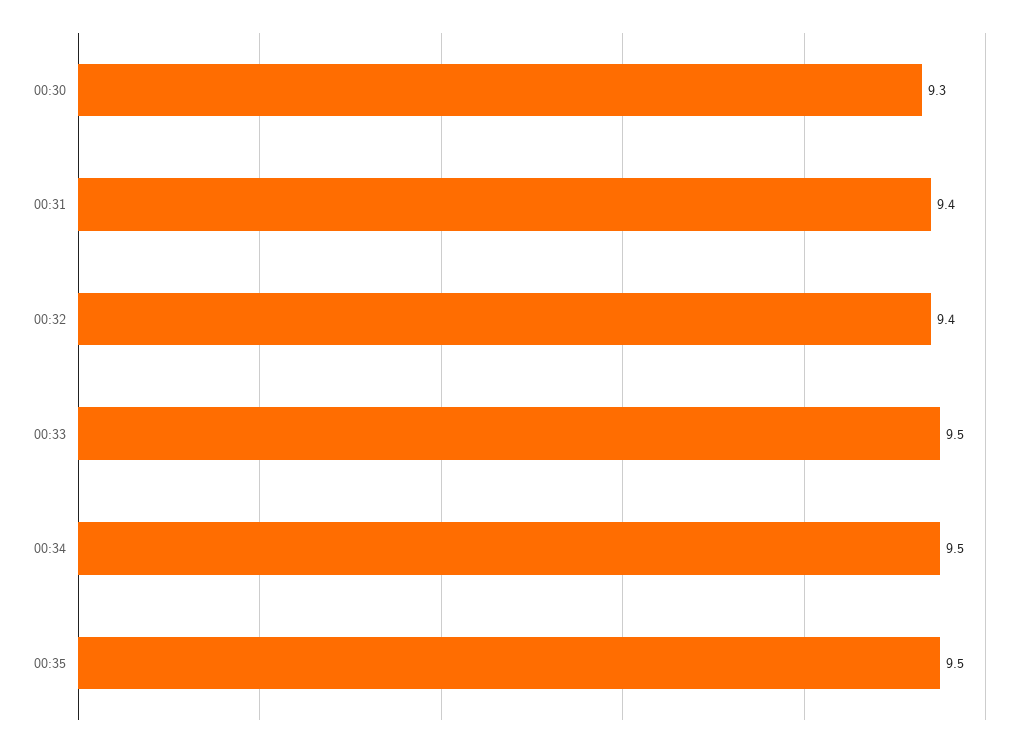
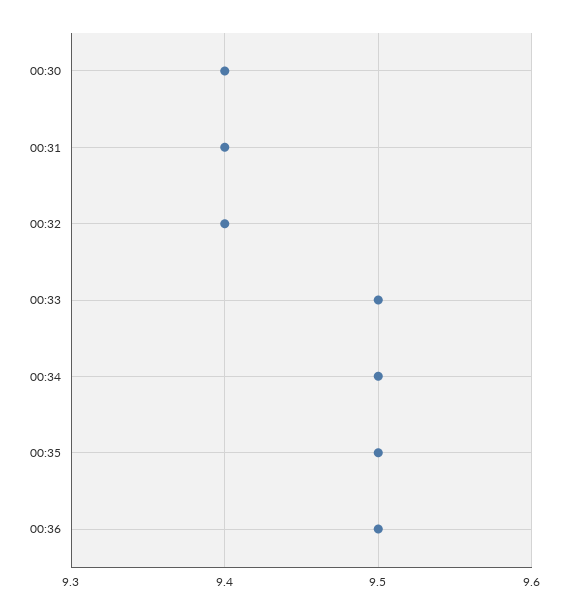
00:30: 9.3 -> 9.4
00:36: none -> 9.5

